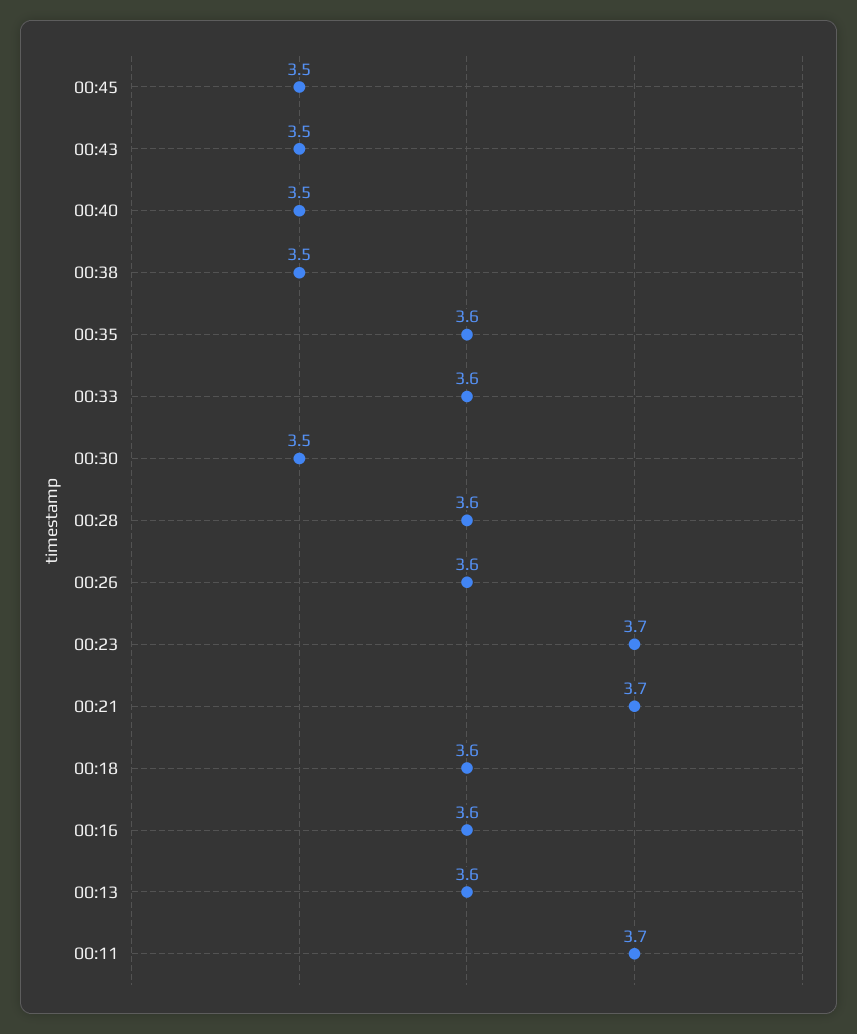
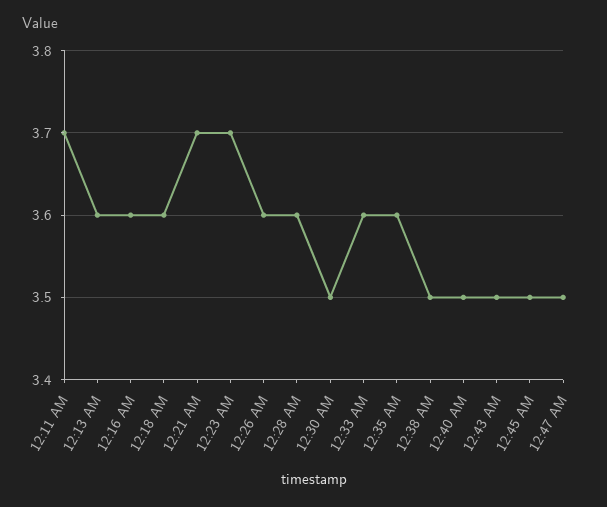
12:47 AM: none -> 3.5

